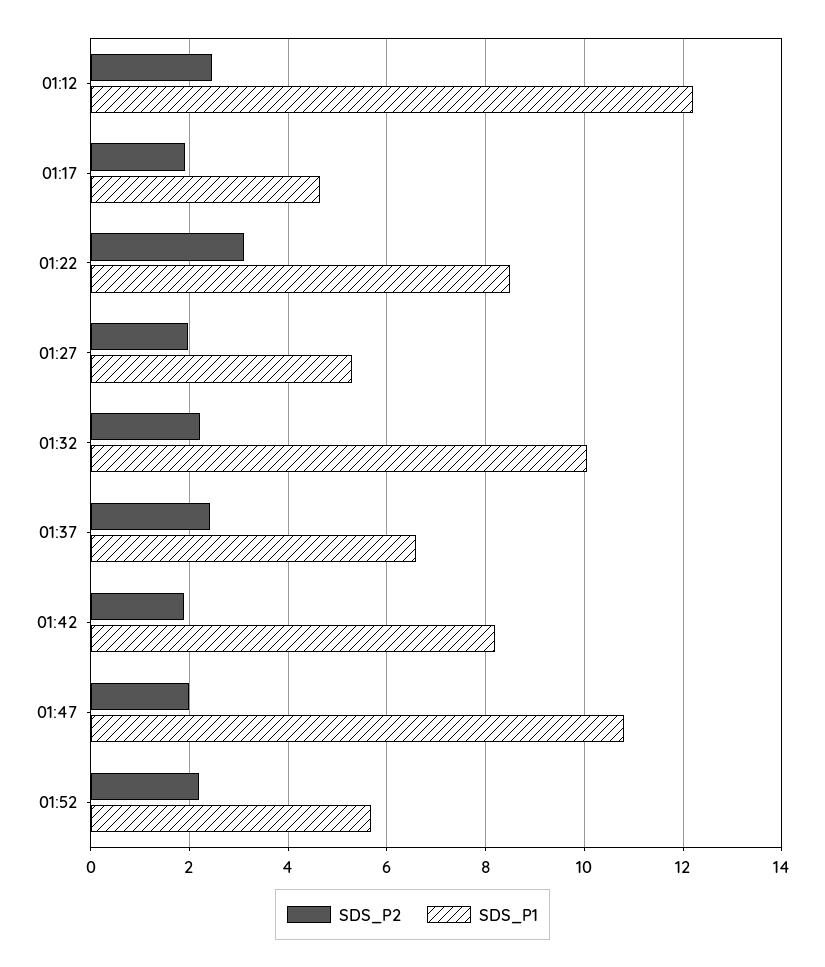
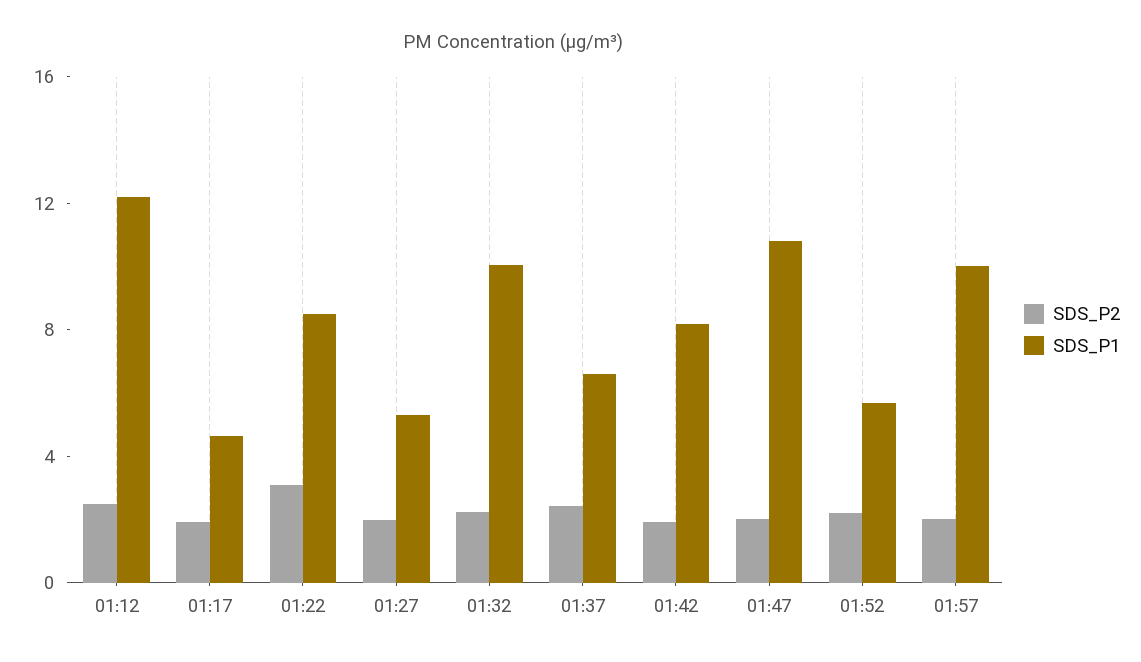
SDS_P2, 01:57: none -> 2
SDS_P1, 01:57: none -> 10

